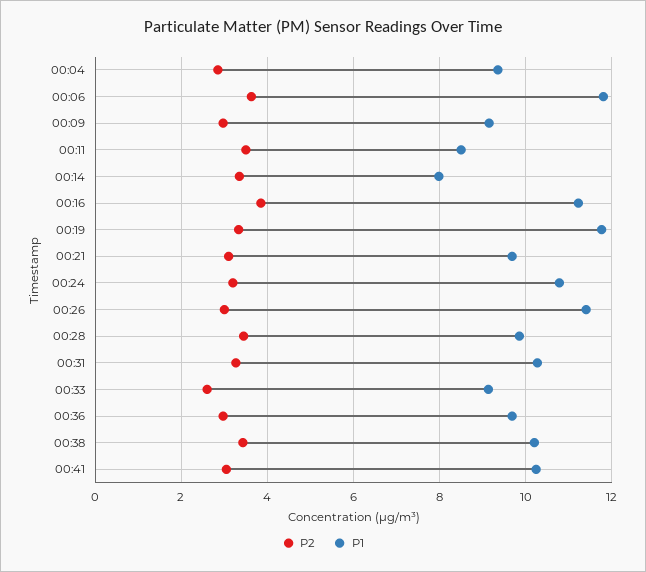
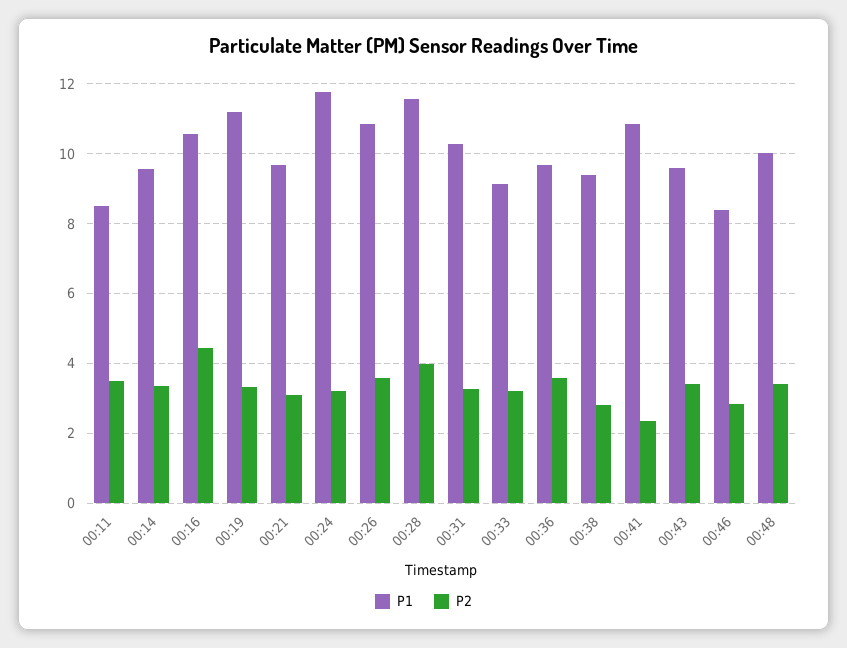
P2, 00:04: 2.8 -> none
P1, 00:04: 9.4 -> none
P2, 00:06: 3.6 -> none
P1, 00:06: 11.8 -> none
P2, 00:09: 3 -> none
P1, 00:09: 9.2 -> none
P1, 00:14: 8 -> 9.6
P2, 00:16: 3.8 -> 4.4
P1, 00:16: 11.2 -> 10.6
P1, 00:19: 11.8 -> 11.2
P1, 00:24: 10.8 -> 11.8
P2, 00:26: 3 -> 3.6
P1, 00:26: 11.4 -> 10.8
P2, 00:28: 3.4 -> 4
P1, 00:28: 9.8 -> 11.6
P2, 00:33: 2.6 -> 3.2
P2, 00:36: 3 -> 3.6
P2, 00:38: 3.4 -> 2.8
P1, 00:38: 10.2 -> 9.4
P2, 00:41: 3 -> 2.4
P1, 00:41: 10.2 -> 10.8
P1, 00:43: none -> 9.6
P2, 00:43: none -> 3.4
P1, 00:46: none -> 8.4
P2, 00:46: none -> 2.8
P1, 00:48: none -> 10
P2, 00:48: none -> 3.4

